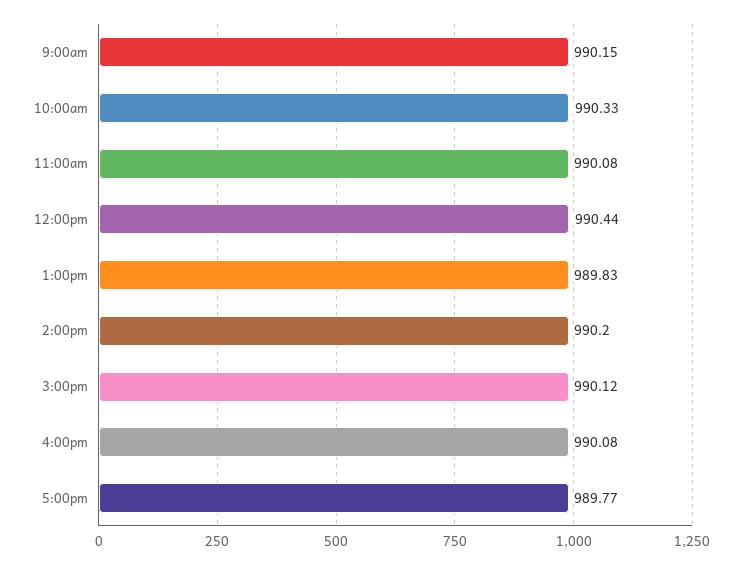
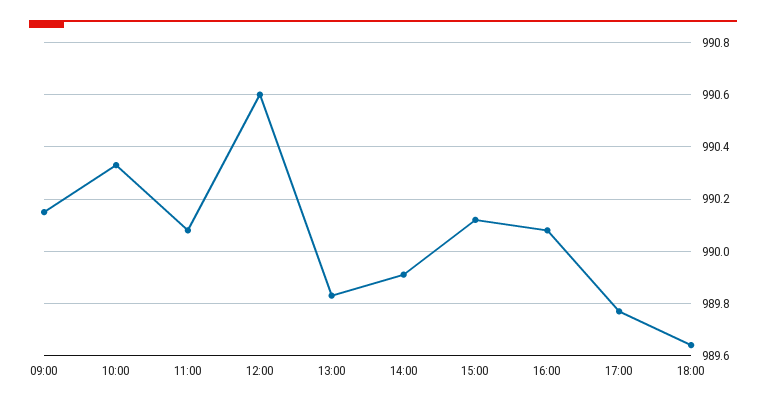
12:00pm: 990.44 -> 990.6
2:00pm: 990.2 -> 989.9
18:00: none -> 989.65

